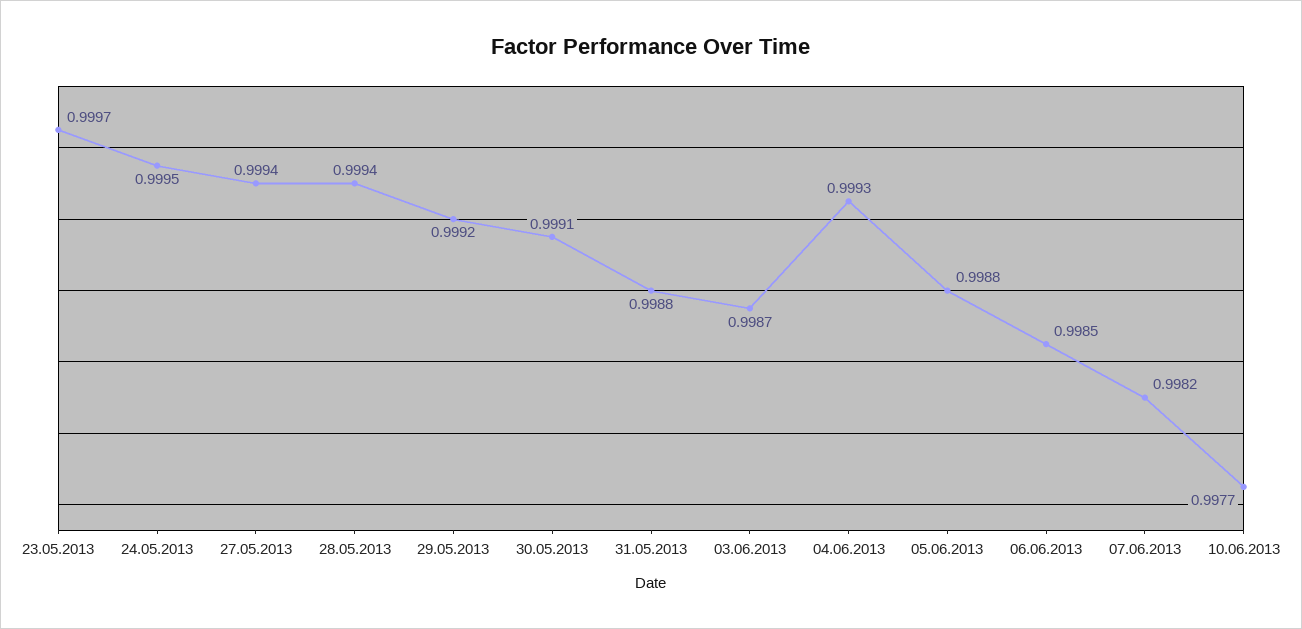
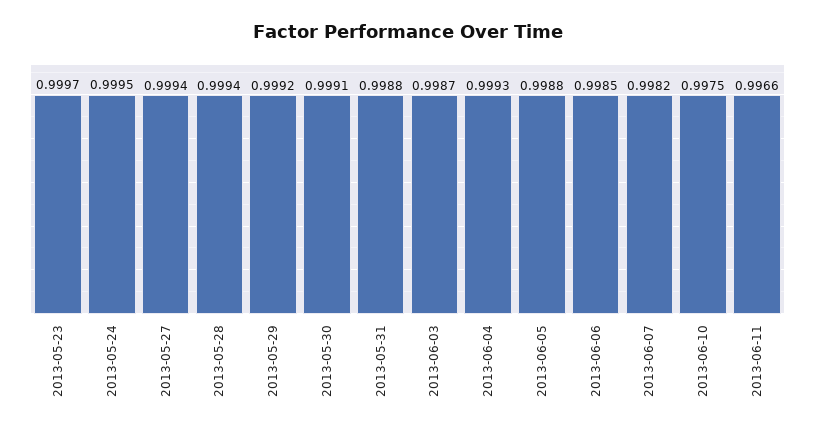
10.06.2013: 0.9977 -> 0.9975
2013-06-11: none -> 0.9966

